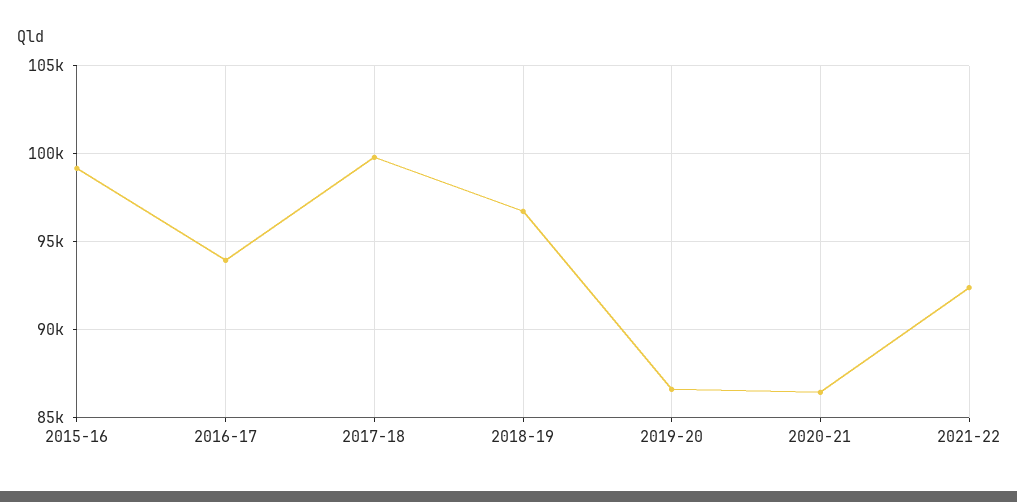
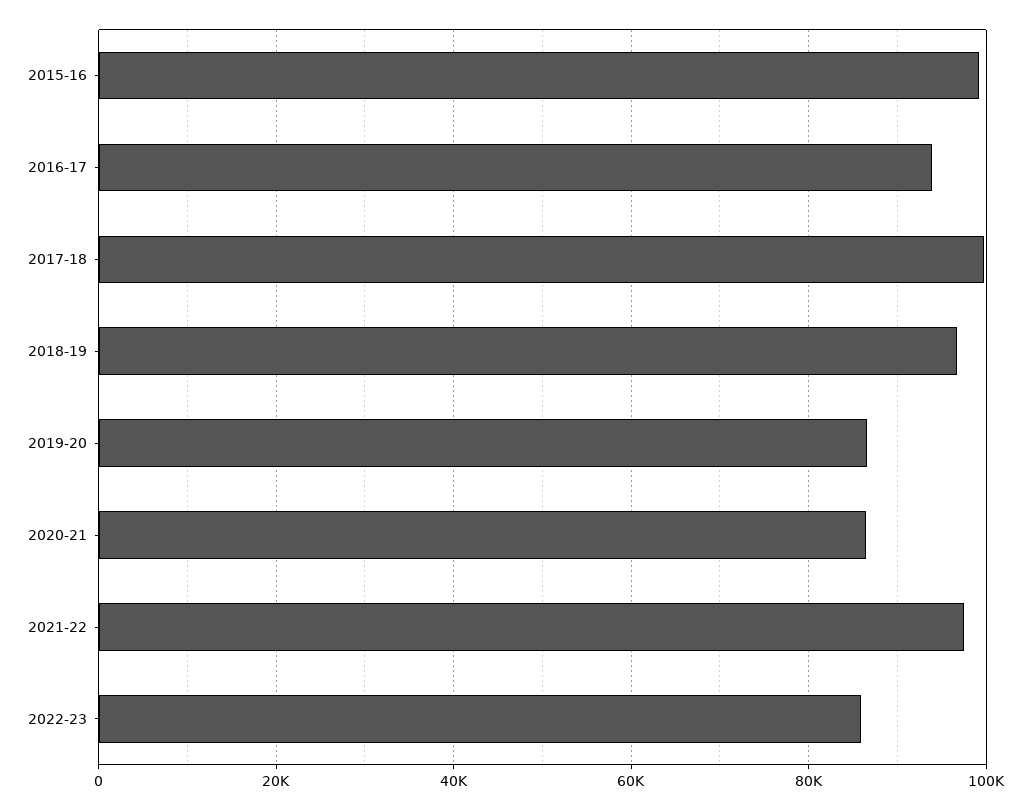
2021-22: 92500 -> 98000
2022-23: none -> 86000

